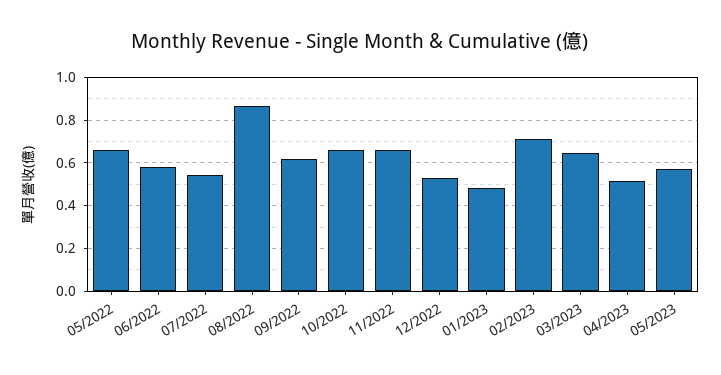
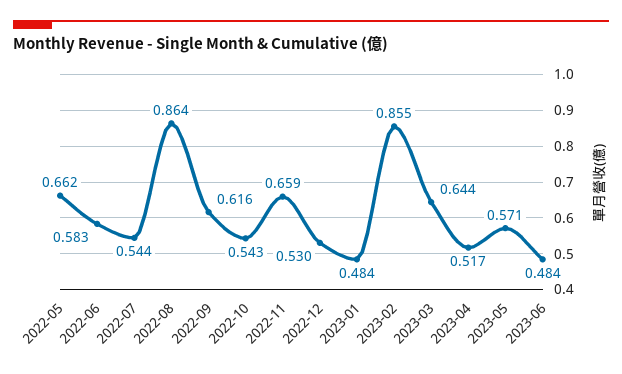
10/2022: 0.65 -> 0.543
02/2023: 0.7 -> 0.855
2023-06: none -> 0.484

